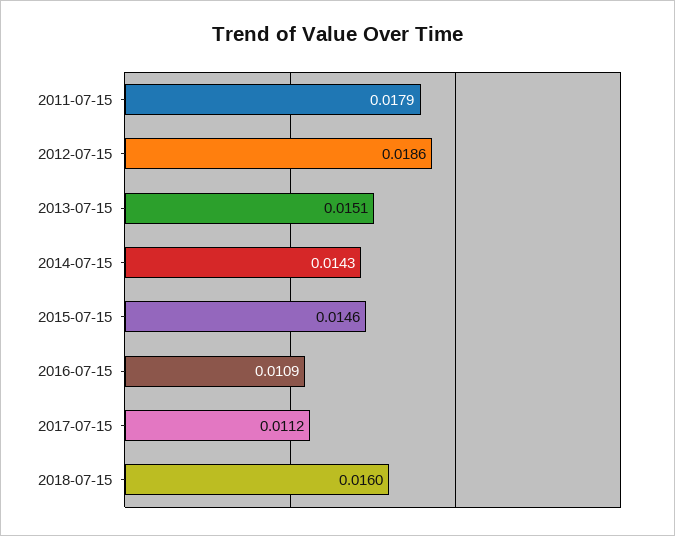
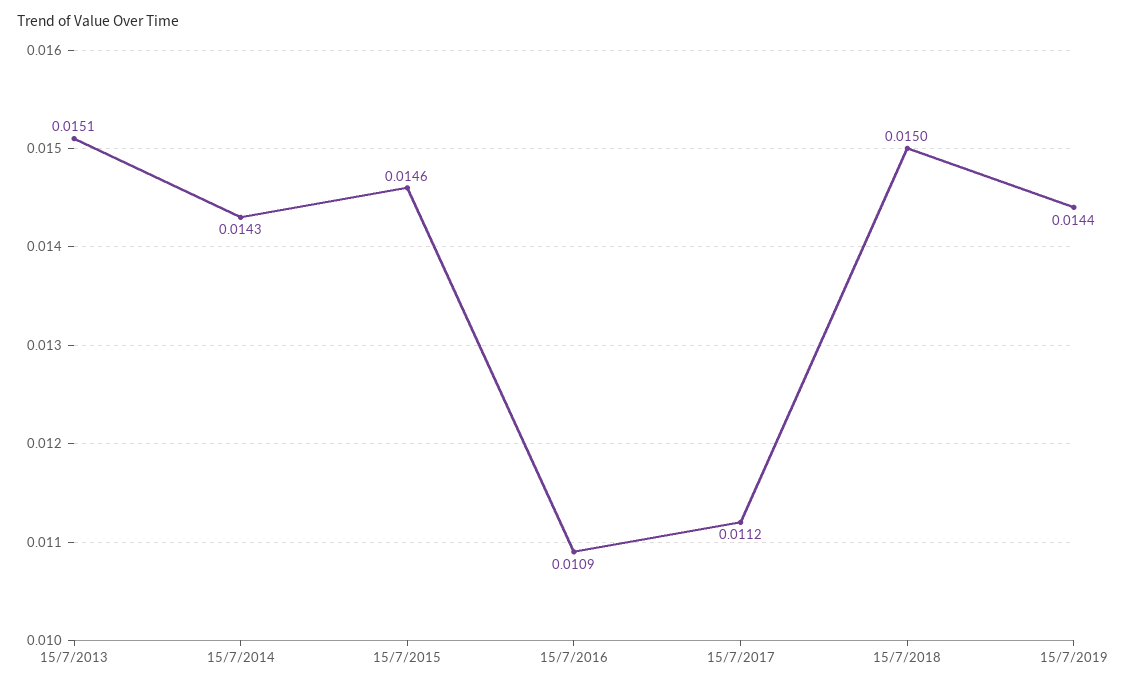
2011-07-15: 0.0179 -> none
2012-07-15: 0.0186 -> none
2018-07-15: 0.016 -> 0.015
15/7/2019: none -> 0.0144

